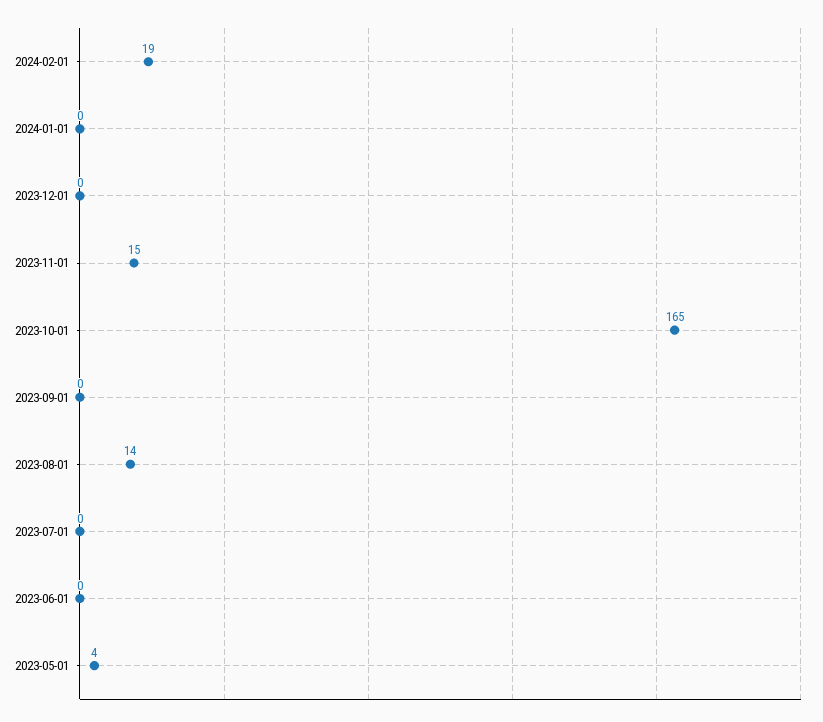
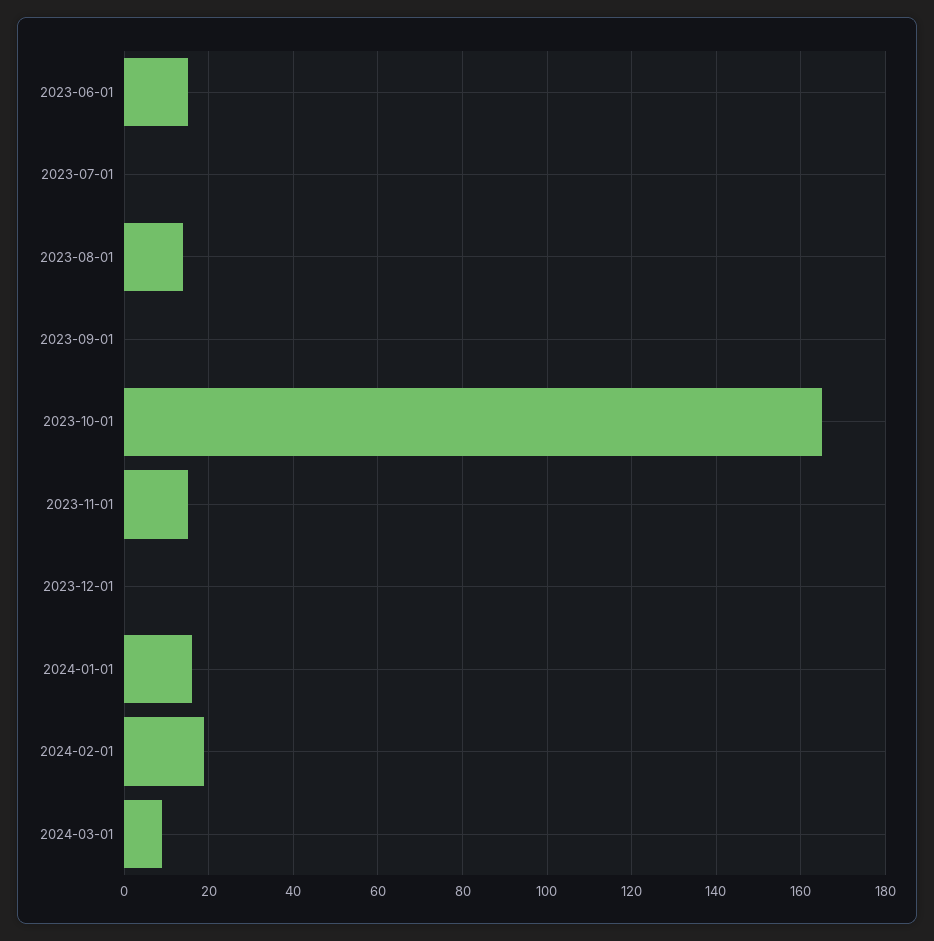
2024-01-01: 0 -> 15
2023-06-01: 0 -> 15
2023-05-01: 4 -> none
2024-03-01: none -> 10

